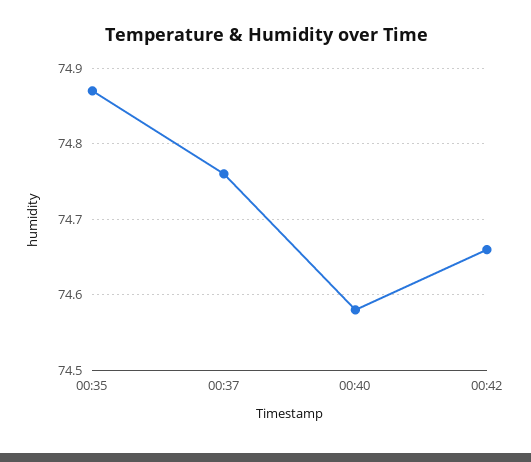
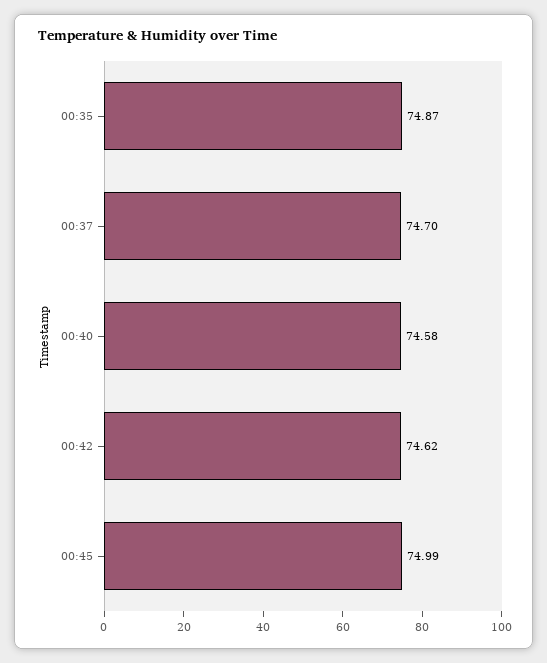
00:37: 74.76 -> 74.7
00:42: 74.66 -> 74.62
00:45: none -> 74.99

